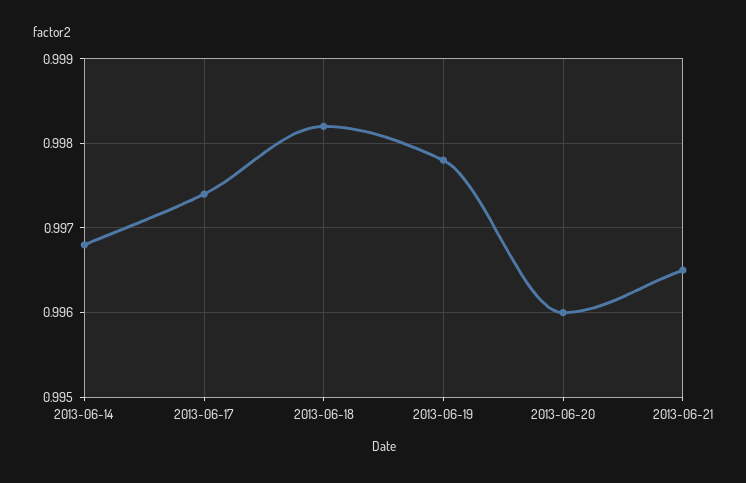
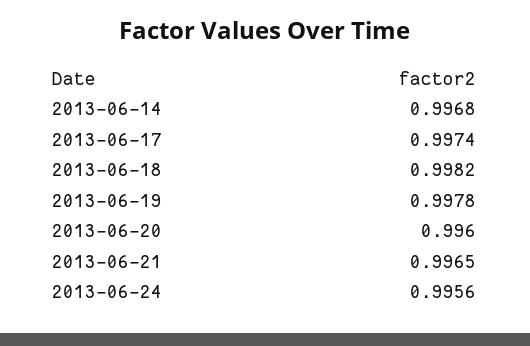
2013-06-24: none -> 0.9956

